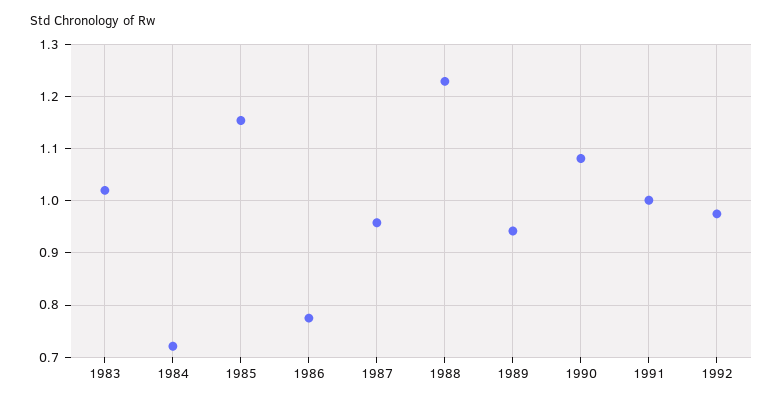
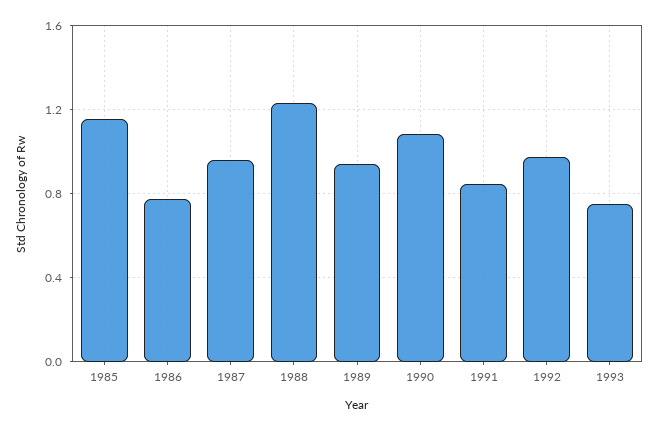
1983: 1.02 -> none
1984: 0.72 -> none
1991: 1 -> 0.85
1993: none -> 0.75

